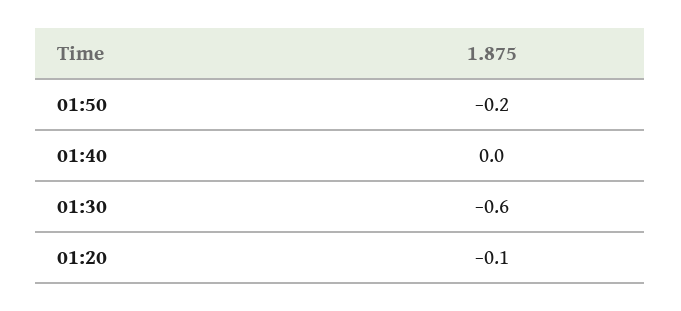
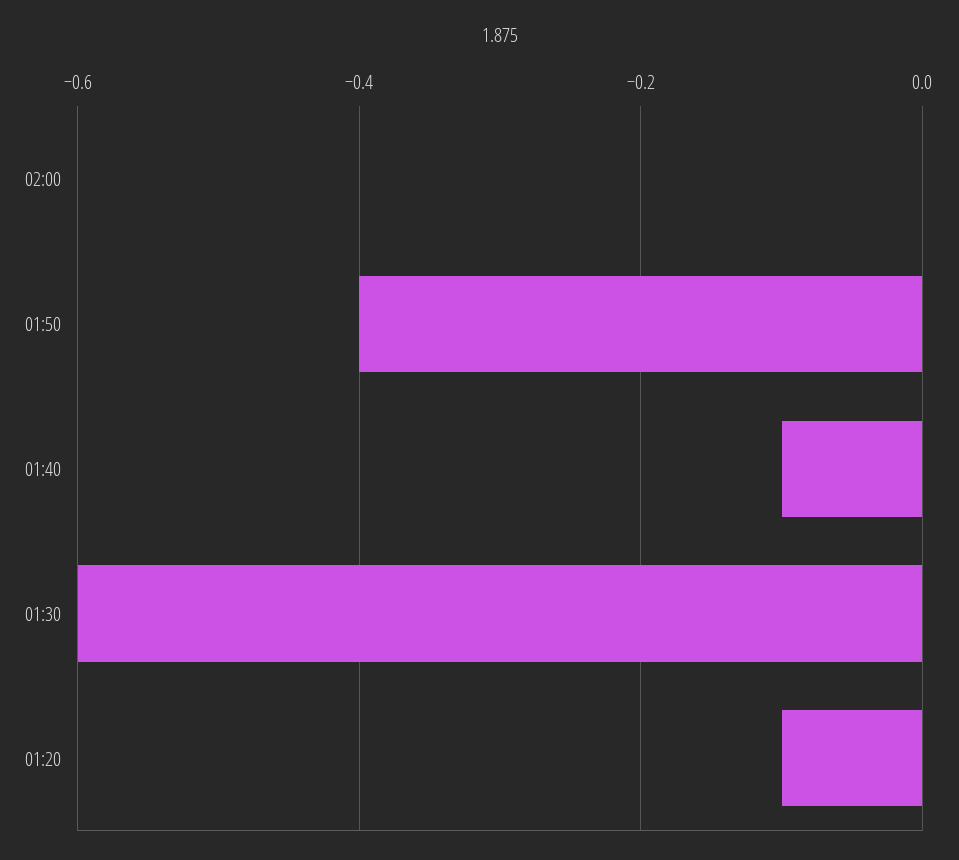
01:50: -0.2 -> -0.4
01:40: 0 -> -0.1
02:00: none -> 0

